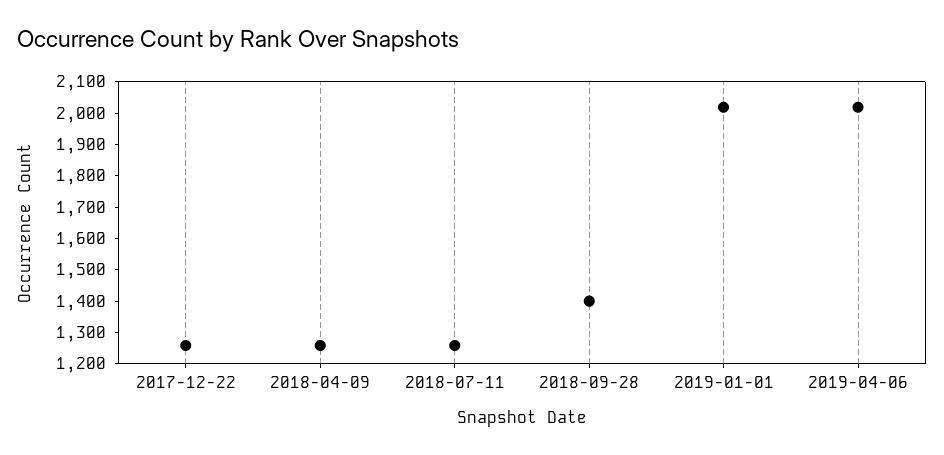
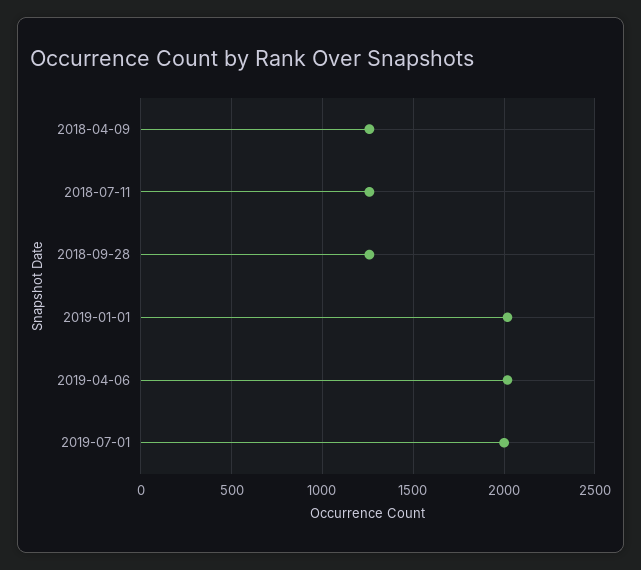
2017-12-22: 1250 -> none
2018-09-28: 1400 -> 1250
2019-07-01: none -> 2000

